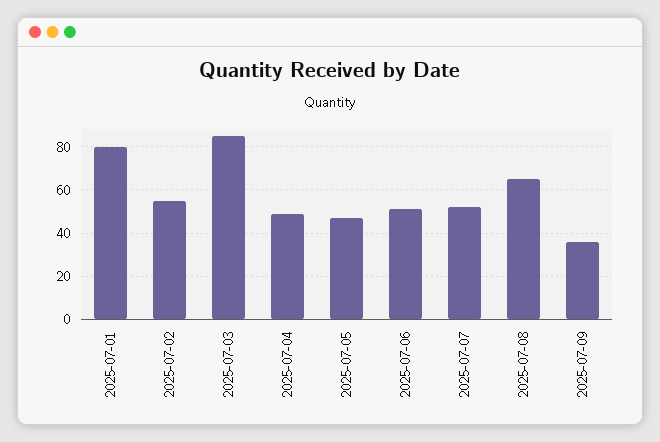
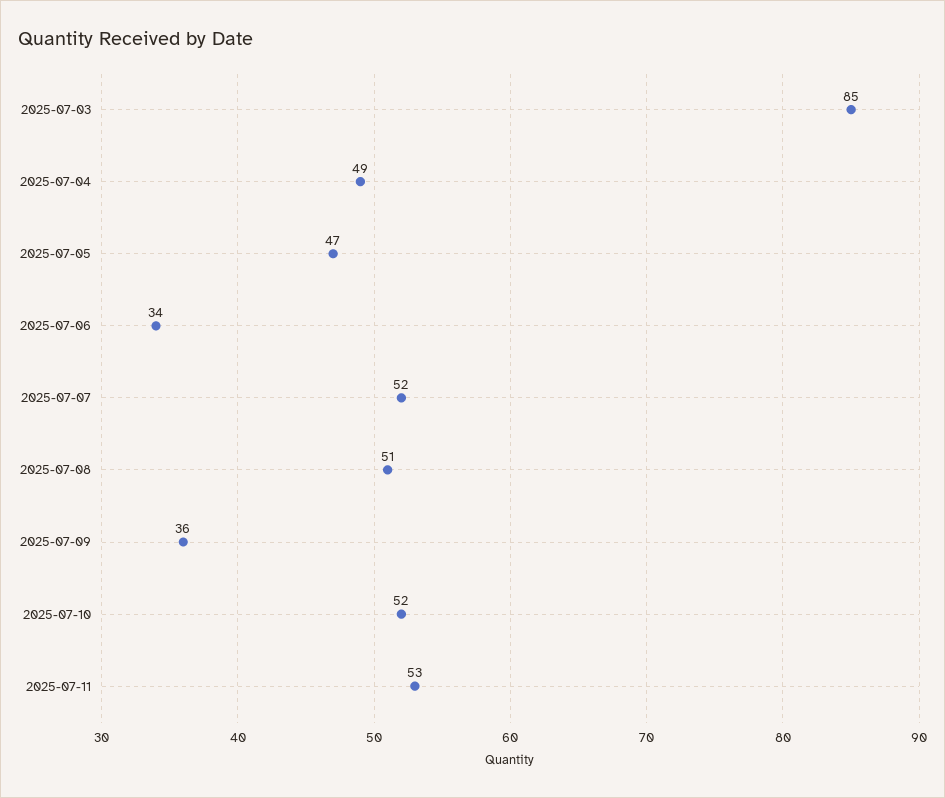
2025-07-01: 80 -> none
2025-07-02: 55 -> none
2025-07-06: 50 -> 34
2025-07-08: 65 -> 51
2025-07-10: none -> 52
2025-07-11: none -> 53

